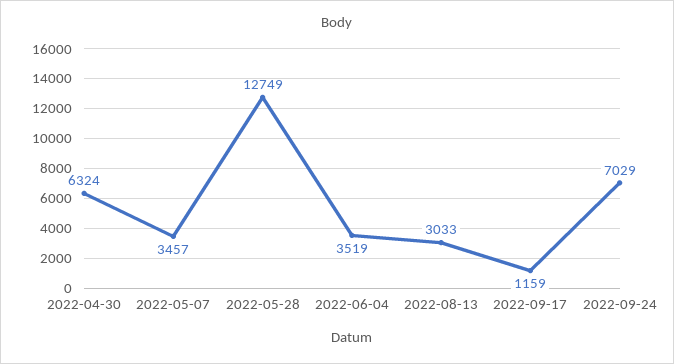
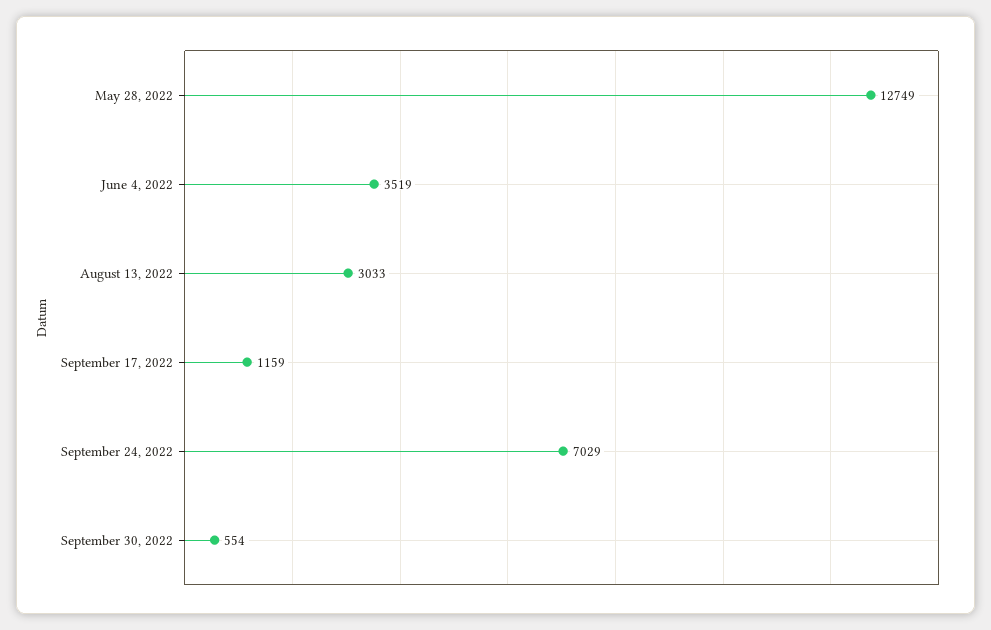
2022-04-30: 6324 -> none
2022-05-07: 3457 -> none
September 30, 2022: none -> 554

